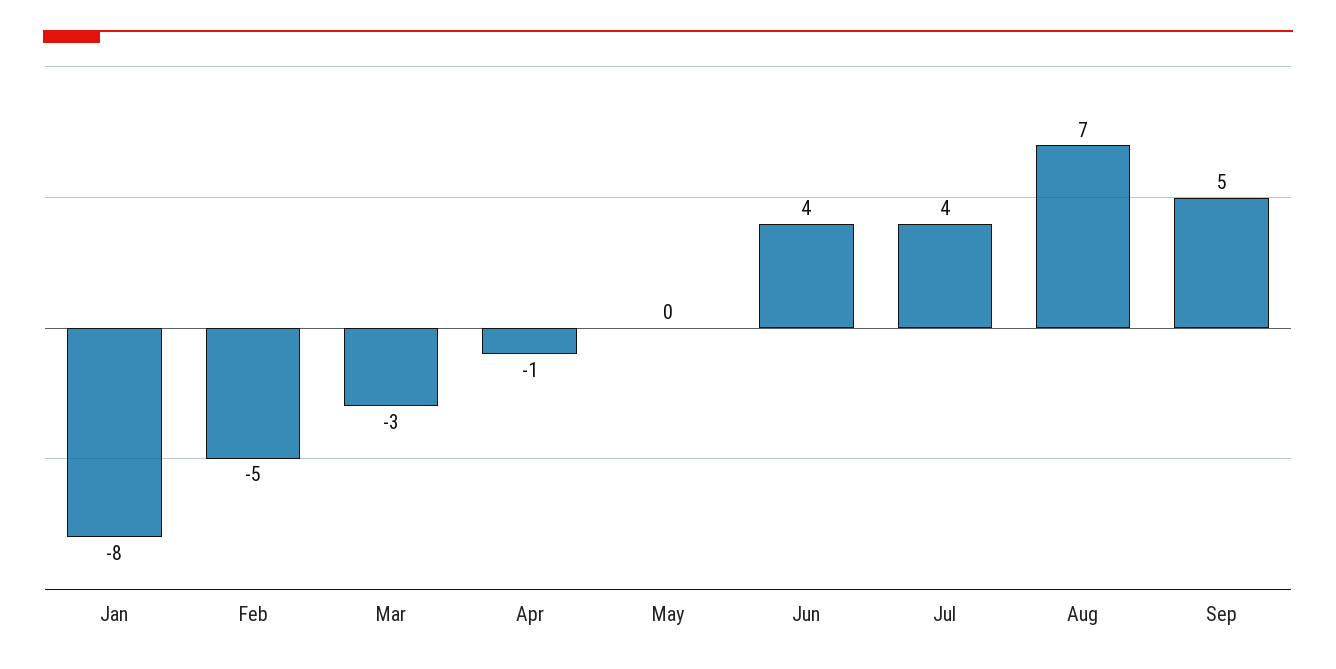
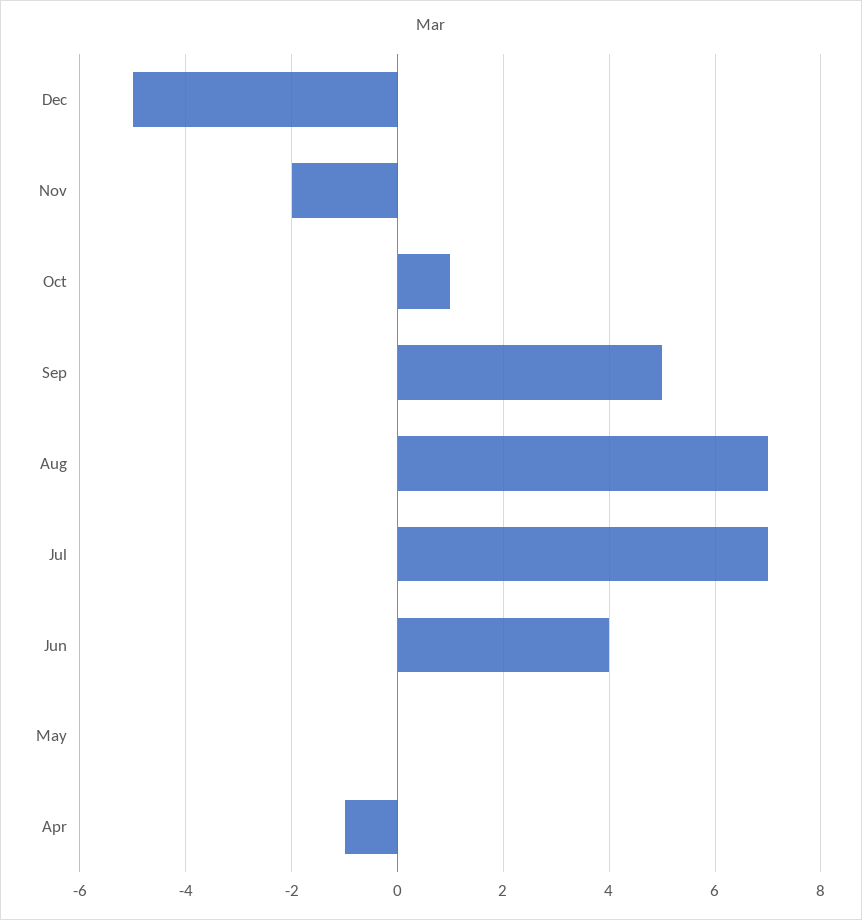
Jan: -8 -> none
Feb: -5 -> none
Mar: -3 -> none
Jul: 4 -> 7
Dec: none -> -5
Nov: none -> -2
Oct: none -> 1

